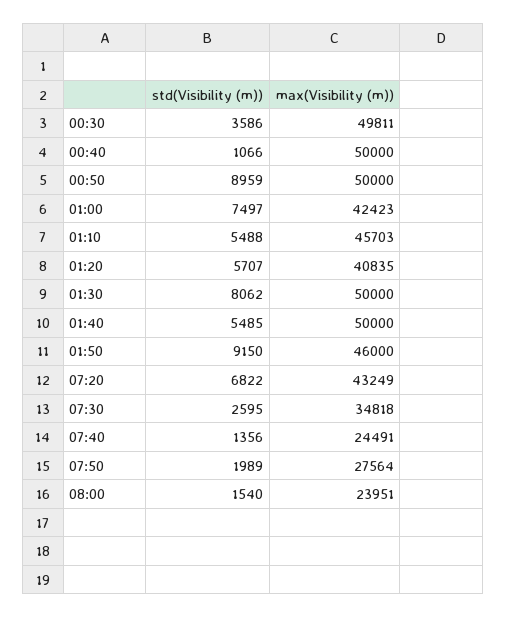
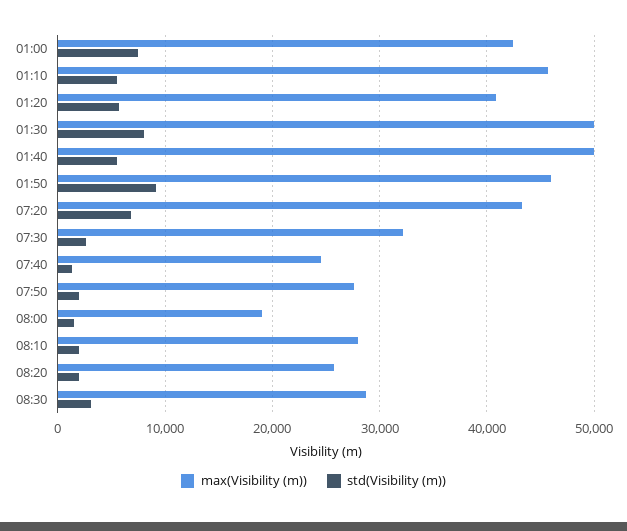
std(Visibility (m)), 00:30: 3586 -> none
max(Visibility (m)), 00:30: 49811 -> none
std(Visibility (m)), 00:40: 1066 -> none
max(Visibility (m)), 00:40: 50000 -> none
std(Visibility (m)), 00:50: 8959 -> none
max(Visibility (m)), 00:50: 50000 -> none
max(Visibility (m)), 07:30: 34818 -> 32000
max(Visibility (m)), 08:00: 23951 -> 19000
max(Visibility (m)), 08:10: none -> 28000
std(Visibility (m)), 08:10: none -> 2000
max(Visibility (m)), 08:20: none -> 26000
std(Visibility (m)), 08:20: none -> 2000
max(Visibility (m)), 08:30: none -> 29000
std(Visibility (m)), 08:30: none -> 3000

